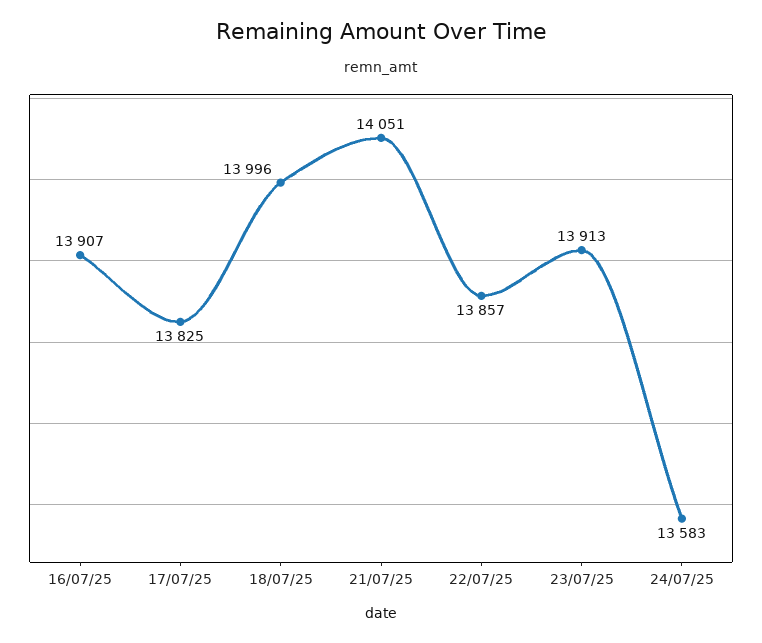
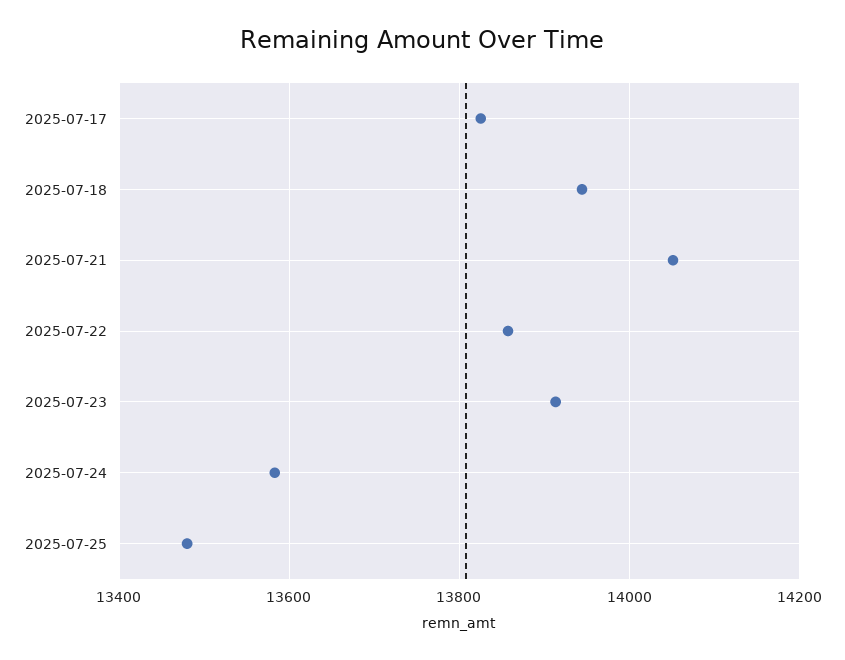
16/07/25: 13907 -> none
18/07/25: 13996 -> 13940
2025-07-25: none -> 13480

